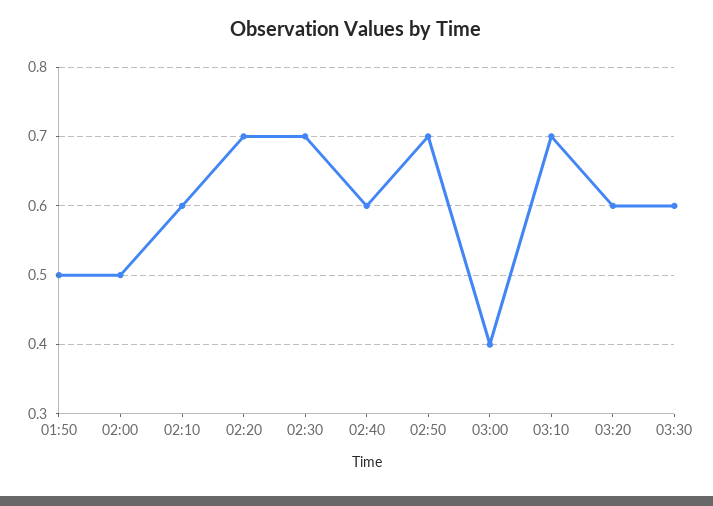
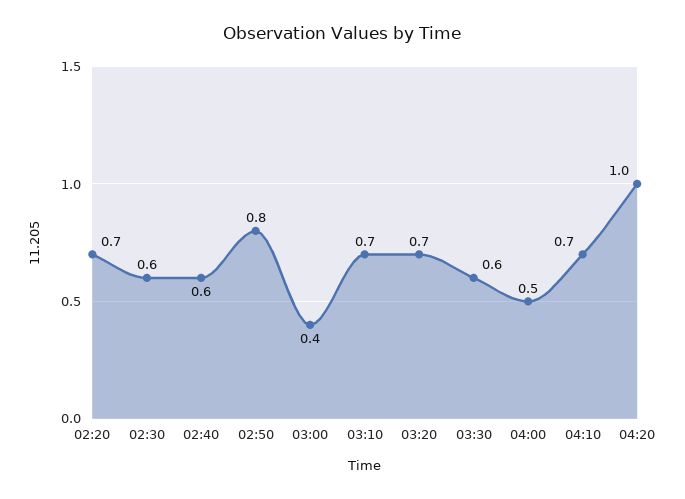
01:50: 0.5 -> none
02:00: 0.5 -> none
02:10: 0.6 -> none
02:30: 0.7 -> 0.6
02:50: 0.7 -> 0.8
03:20: 0.6 -> 0.7
04:00: none -> 0.5
04:10: none -> 0.7
04:20: none -> 1

